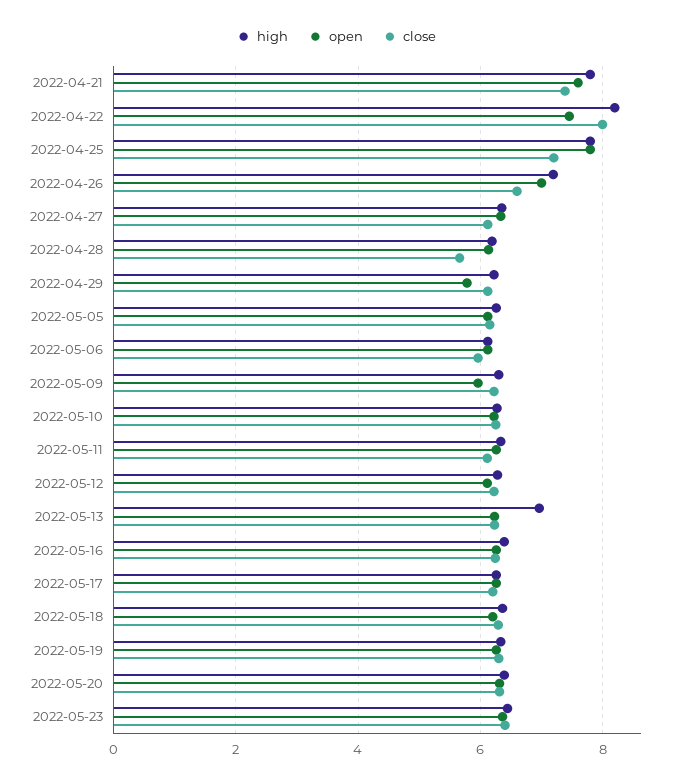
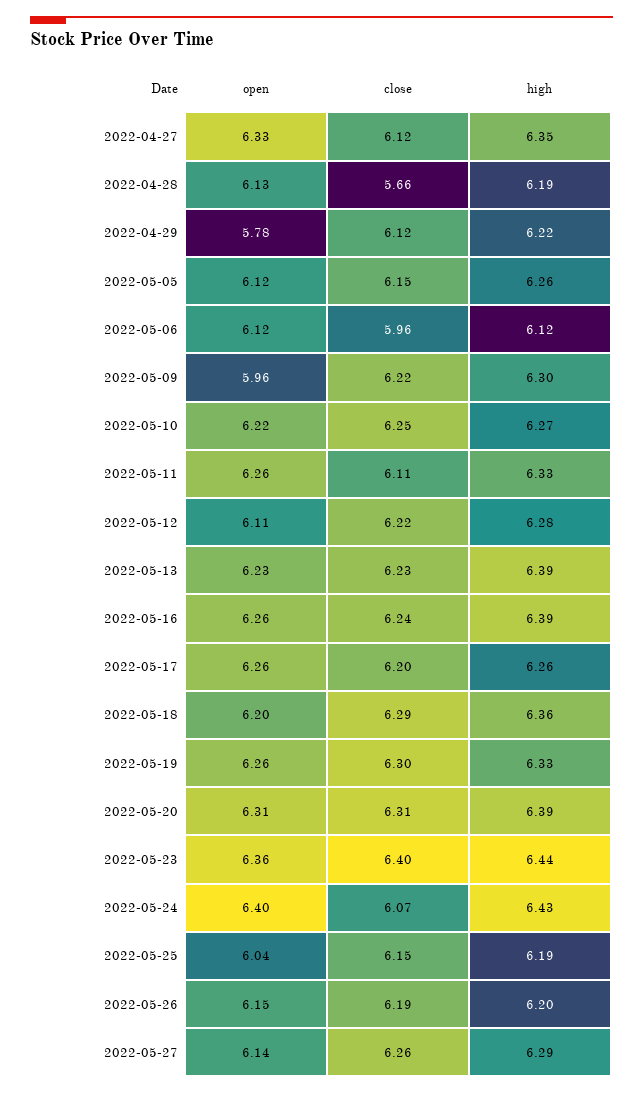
high, 2022-04-21: 7.8 -> none
open, 2022-04-21: 7.6 -> none
close, 2022-04-21: 7.4 -> none
high, 2022-04-22: 8.2 -> none
open, 2022-04-22: 7.4 -> none
close, 2022-04-22: 8 -> none
high, 2022-04-25: 7.8 -> none
open, 2022-04-25: 7.8 -> none
close, 2022-04-25: 7.2 -> none
high, 2022-04-26: 7.2 -> none
open, 2022-04-26: 7 -> none
close, 2022-04-26: 6.6 -> none
high, 2022-05-13: 7 -> 6.39
open, 2022-05-24: none -> 6.4
close, 2022-05-24: none -> 6.07
high, 2022-05-24: none -> 6.43
open, 2022-05-25: none -> 6.04
close, 2022-05-25: none -> 6.15
high, 2022-05-25: none -> 6.19
open, 2022-05-26: none -> 6.15
close, 2022-05-26: none -> 6.19
high, 2022-05-26: none -> 6.2
open, 2022-05-27: none -> 6.14
close, 2022-05-27: none -> 6.26
high, 2022-05-27: none -> 6.29

